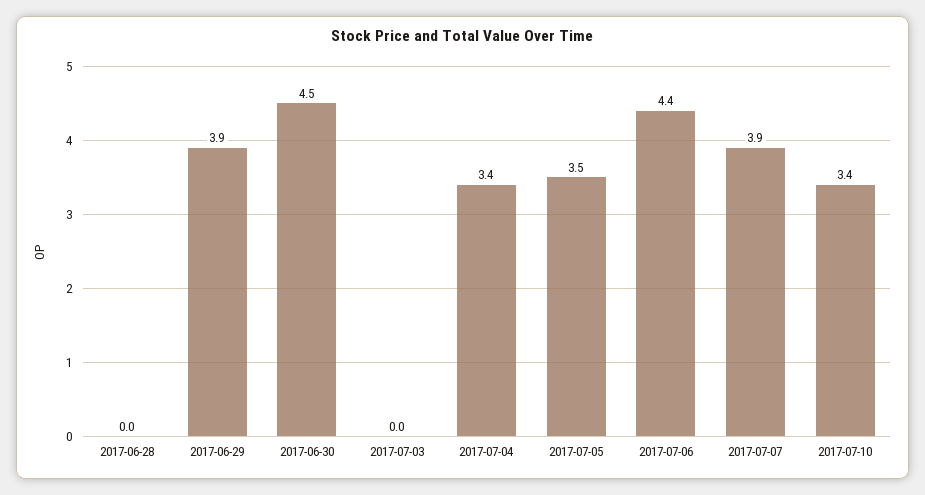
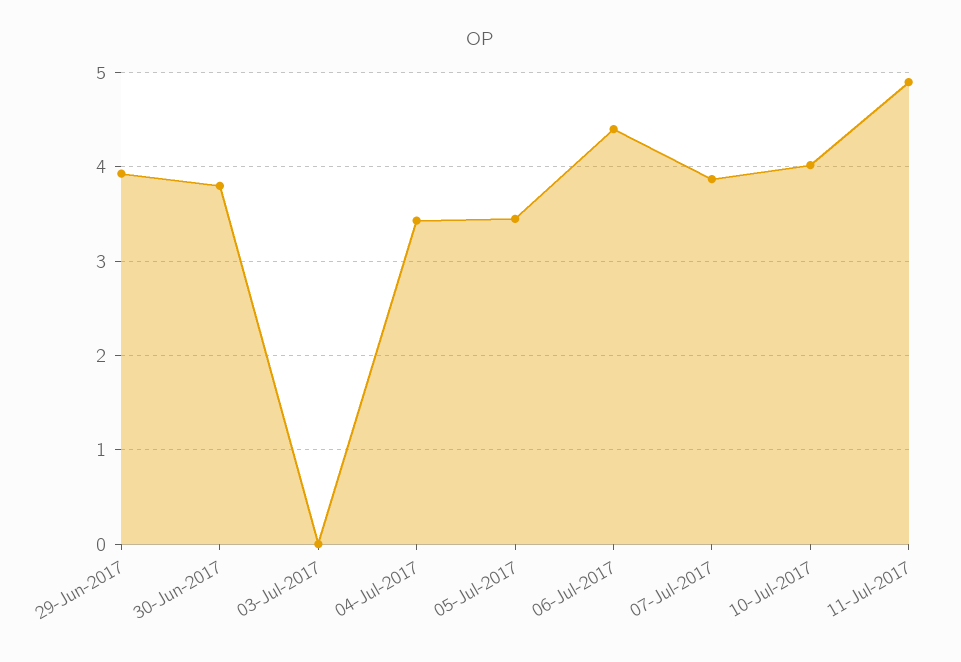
2017-06-28: 0 -> none
2017-06-30: 4.5 -> 3.8
2017-07-10: 3.4 -> 4
11-Jul-2017: none -> 4.9

